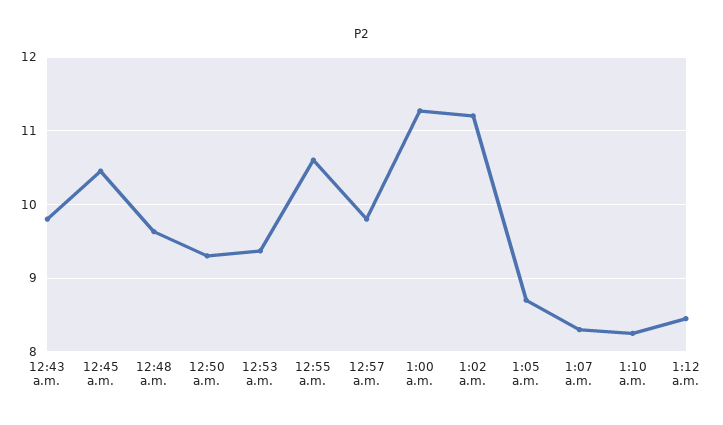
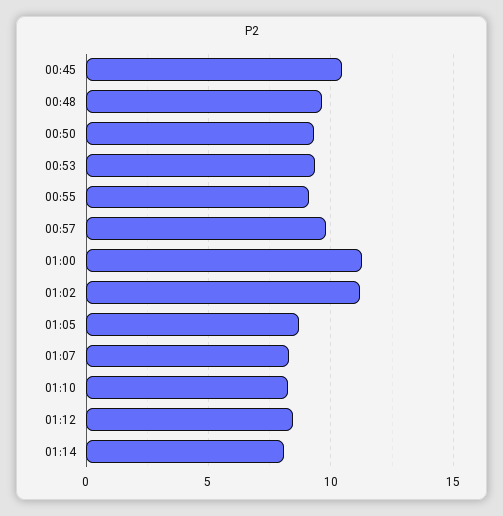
12:43 a.m.: 9.8 -> none
12:55 a.m.: 10.6 -> 9
01:14: none -> 8

